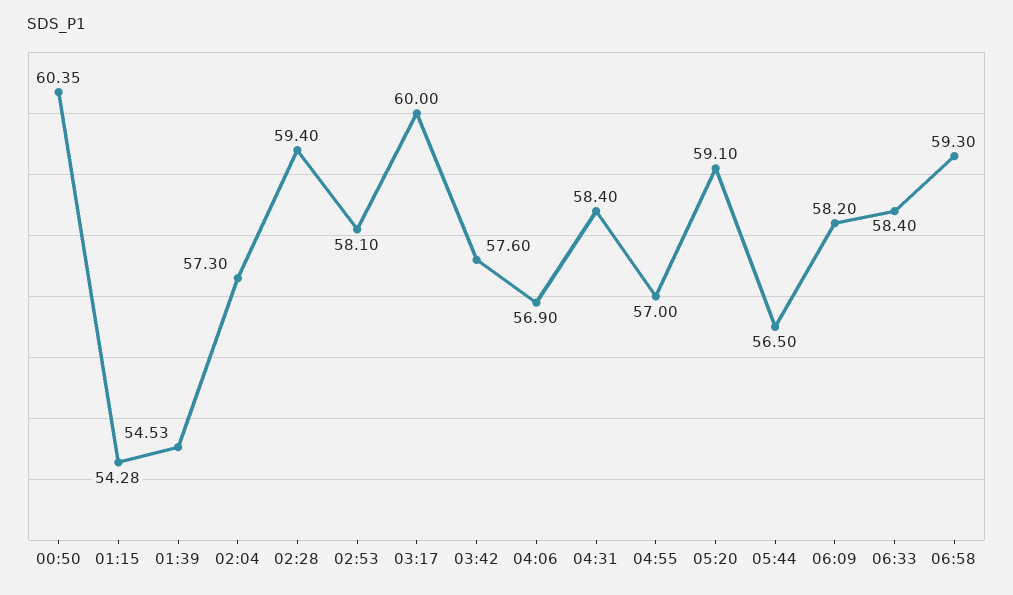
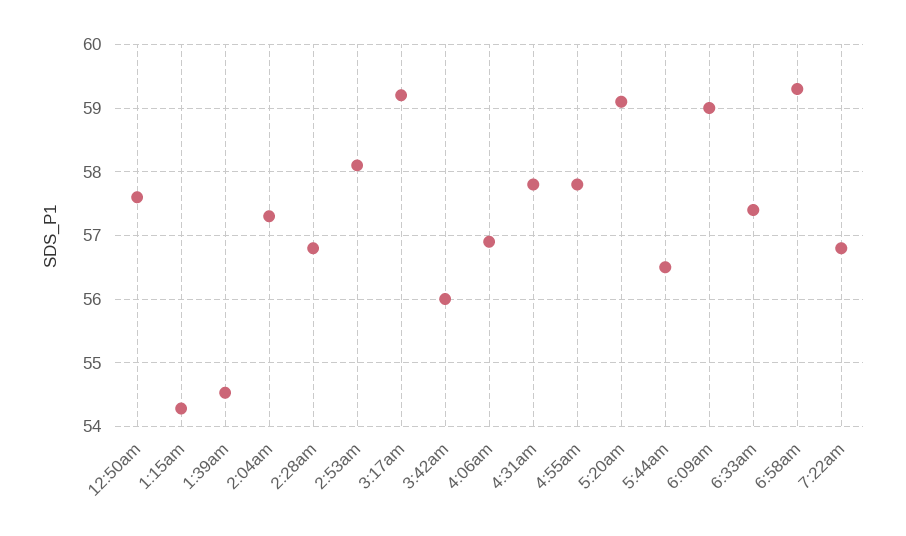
00:50: 60.35 -> 57.6
02:28: 59.4 -> 56.8
03:17: 60 -> 59.2
03:42: 57.6 -> 56
04:31: 58.4 -> 57.8
04:55: 57 -> 57.8
06:09: 58.2 -> 59
06:33: 58.4 -> 57.4
7:22am: none -> 56.8

